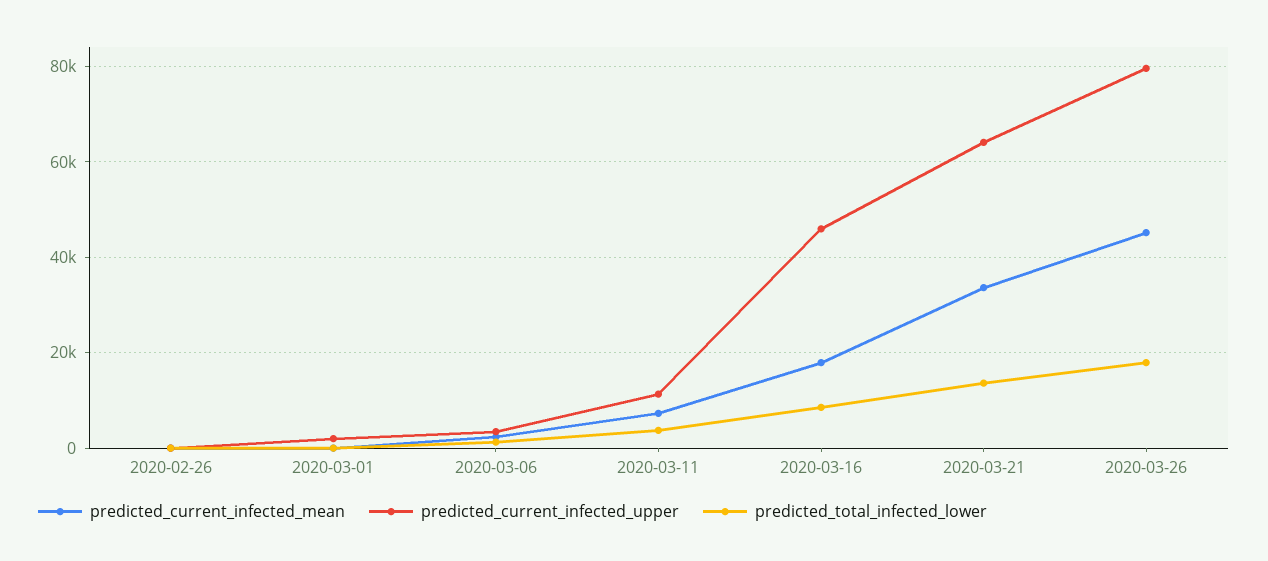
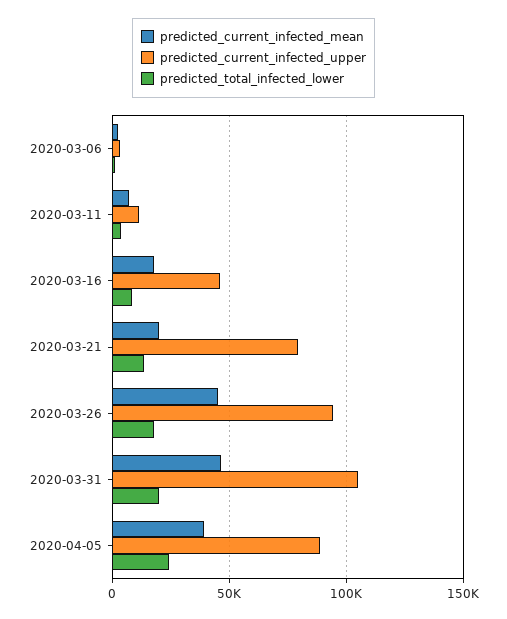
predicted_current_infected_mean, 2020-02-26: 0 -> none
predicted_current_infected_upper, 2020-02-26: 0 -> none
predicted_total_infected_lower, 2020-02-26: 0 -> none
predicted_current_infected_mean, 2020-03-01: 0 -> none
predicted_current_infected_upper, 2020-03-01: 2000 -> none
predicted_total_infected_lower, 2020-03-01: 0 -> none
predicted_current_infected_mean, 2020-03-21: 34000 -> 20000
predicted_current_infected_upper, 2020-03-21: 64000 -> 80000
predicted_current_infected_upper, 2020-03-26: 80000 -> 95000
predicted_current_infected_mean, 2020-03-31: none -> 45000
predicted_current_infected_upper, 2020-03-31: none -> 105000
predicted_total_infected_lower, 2020-03-31: none -> 20000
predicted_current_infected_mean, 2020-04-05: none -> 40000
predicted_current_infected_upper, 2020-04-05: none -> 90000
predicted_total_infected_lower, 2020-04-05: none -> 25000

